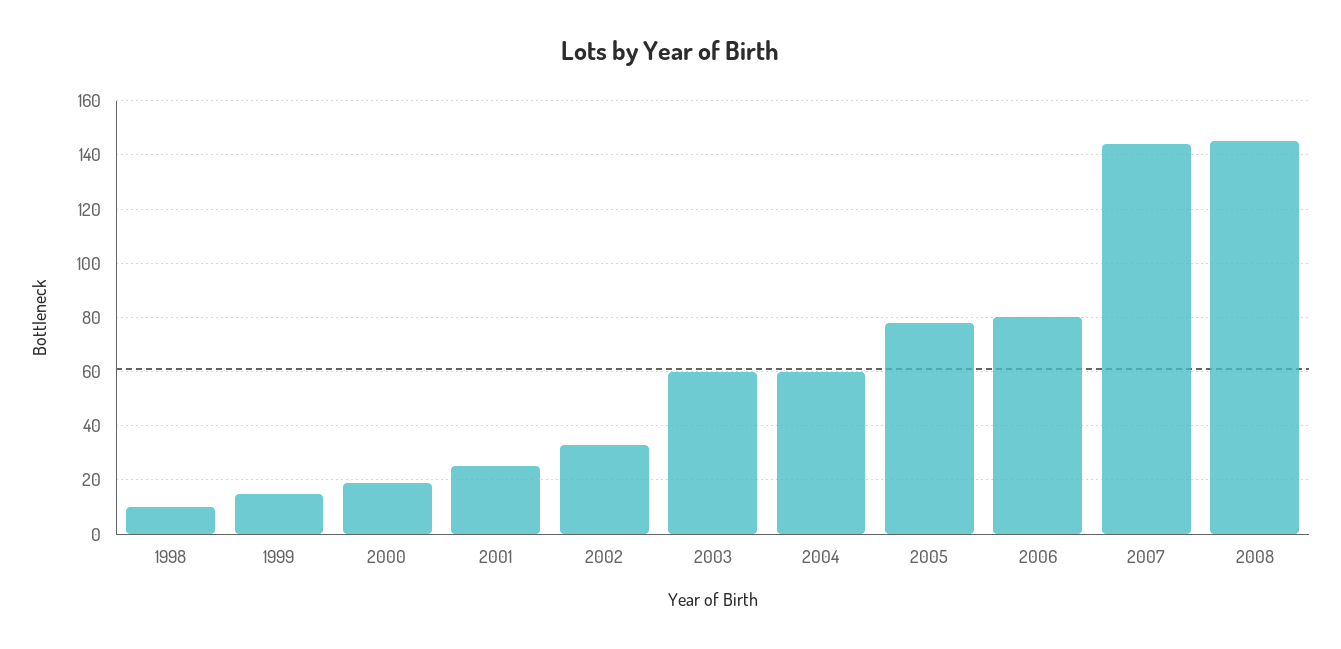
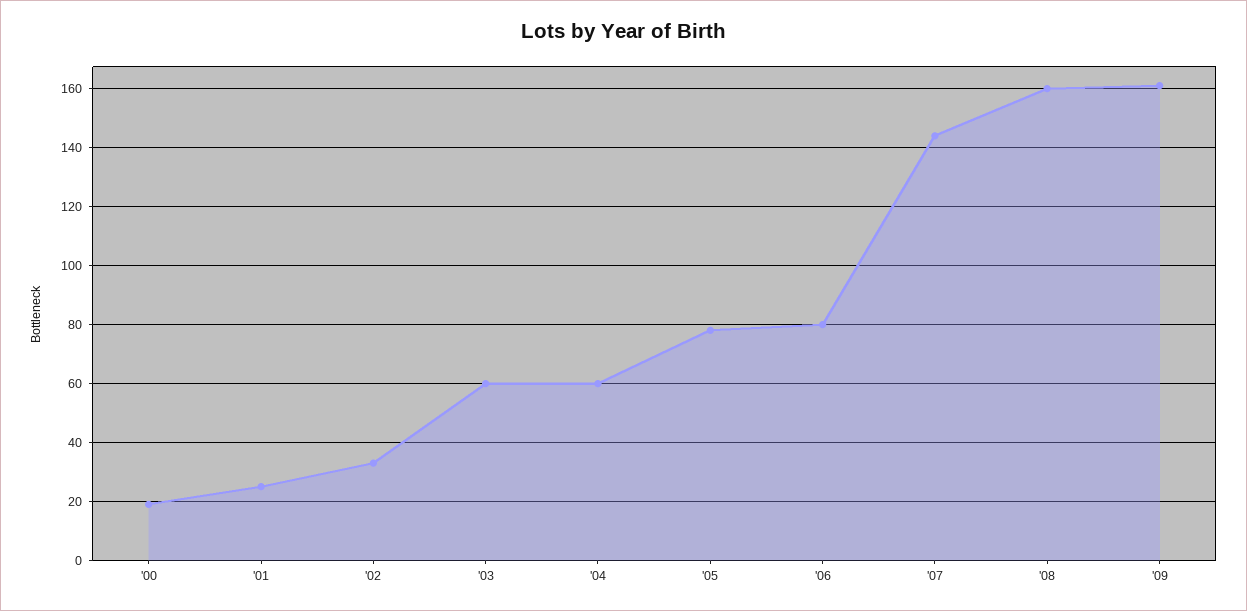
1998: 10 -> none
1999: 15 -> none
2008: 145 -> 160
'09: none -> 160

